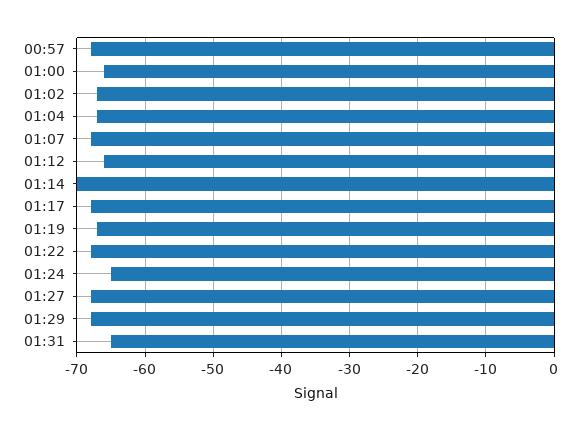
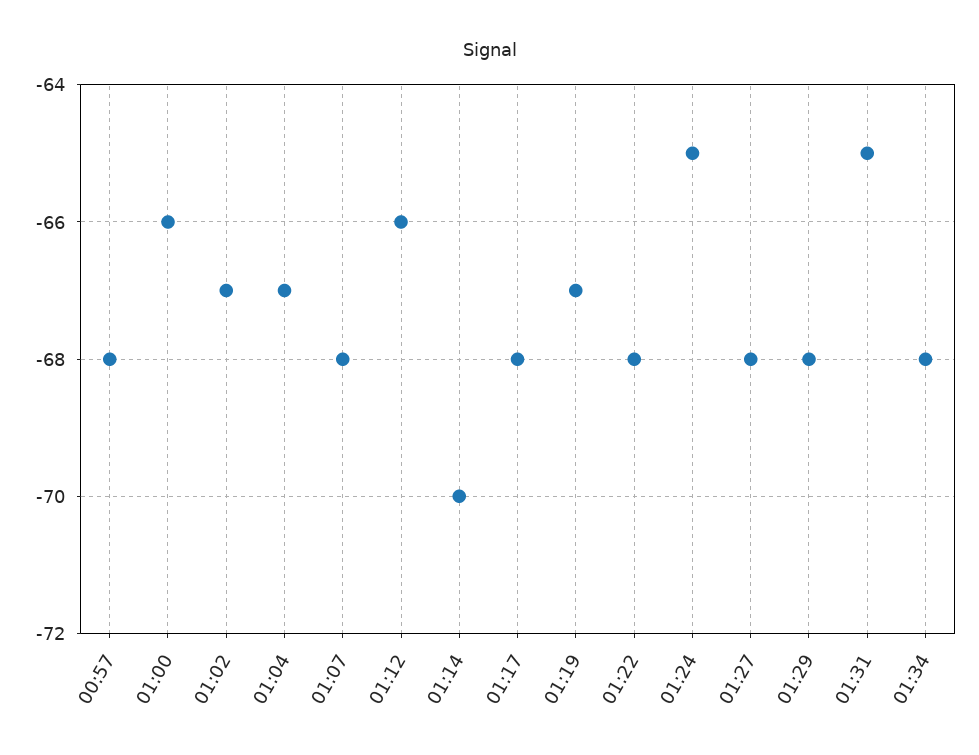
01:34: none -> -68

